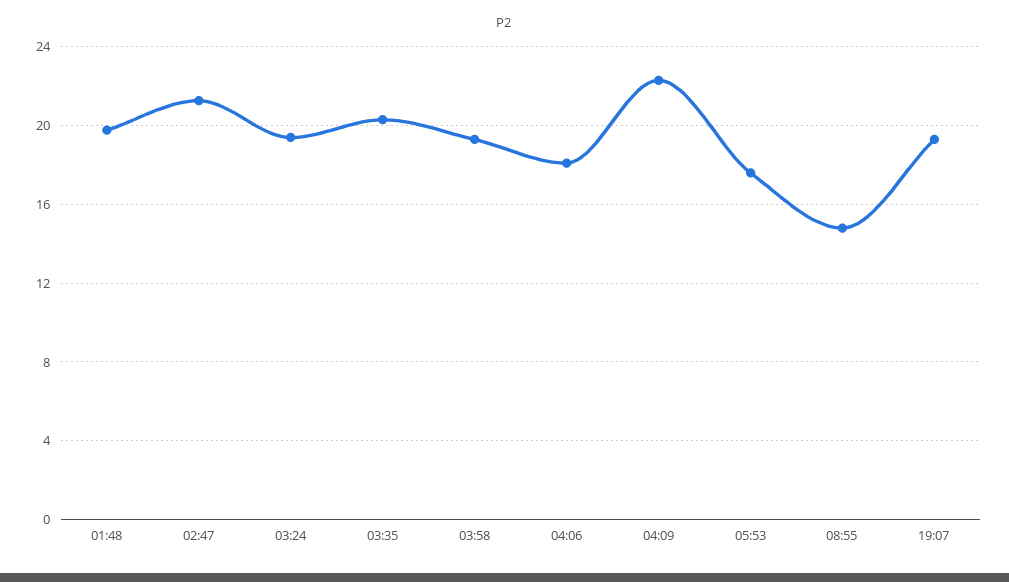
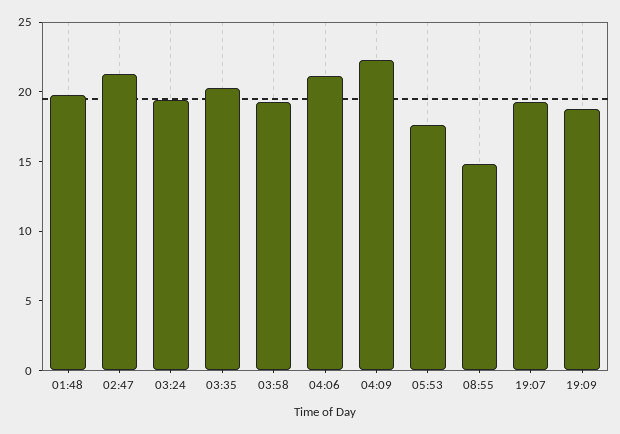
04:06: 18 -> 21
19:09: none -> 19

